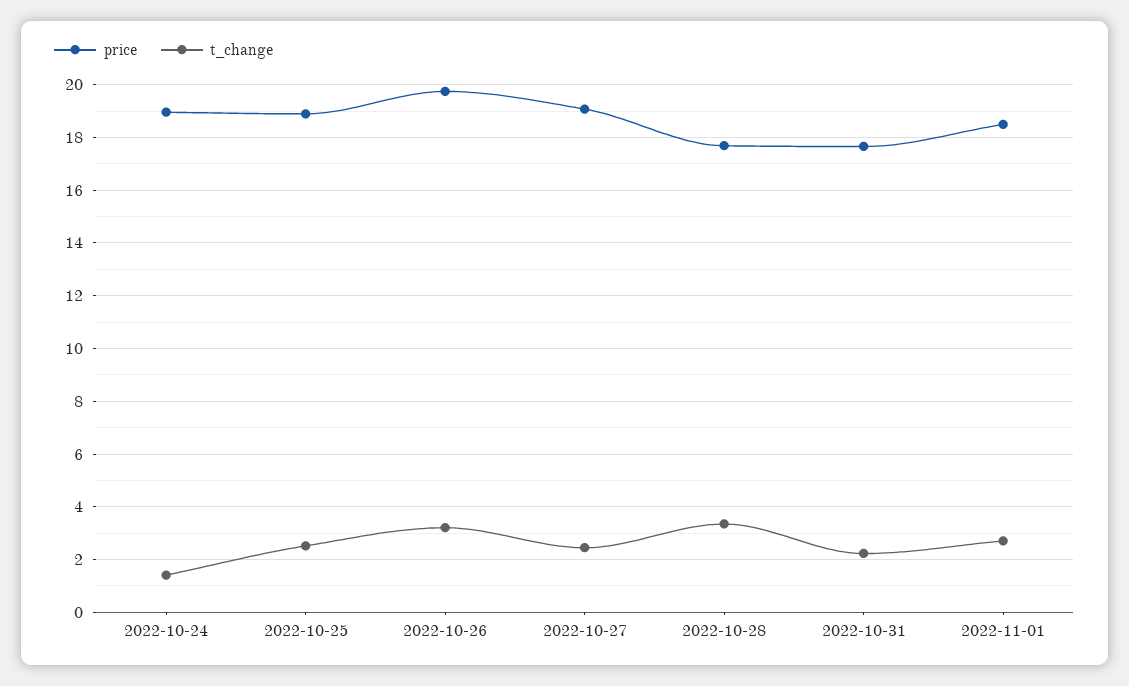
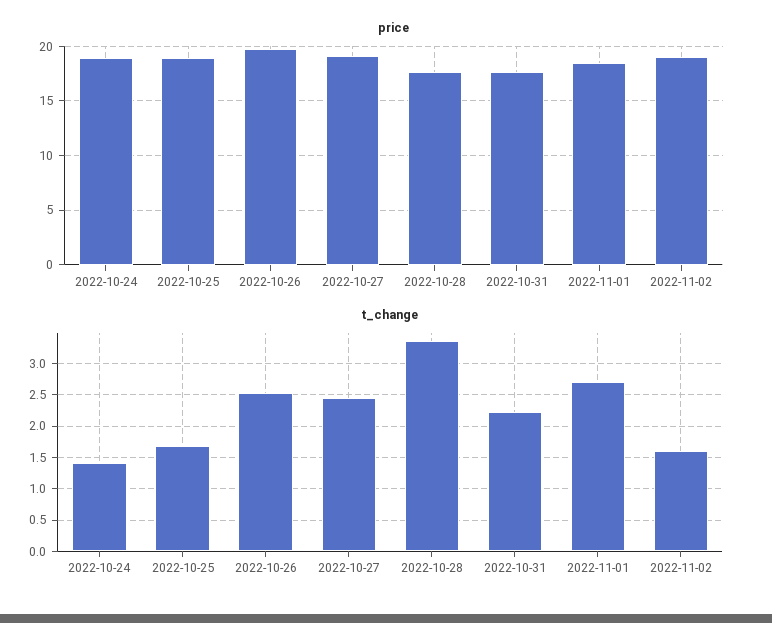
t_change, 2022-10-25: 2.5 -> 1.7
t_change, 2022-10-26: 3.25 -> 2.5
price, 2022-11-02: none -> 19
t_change, 2022-11-02: none -> 1.6

